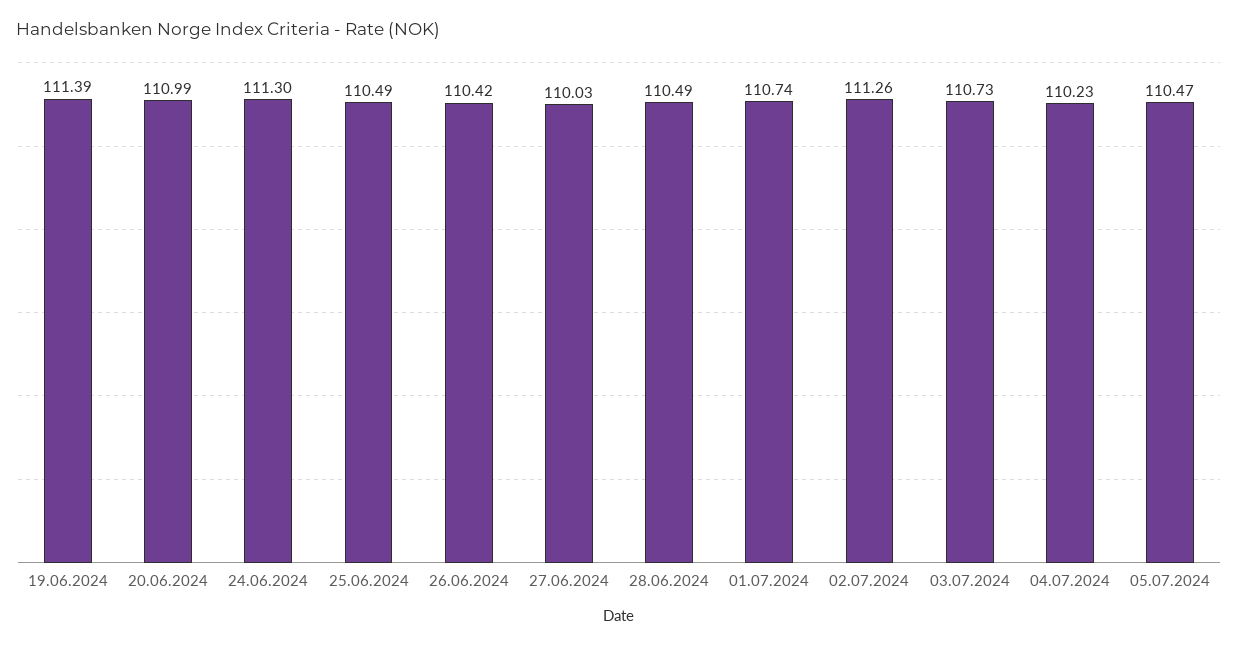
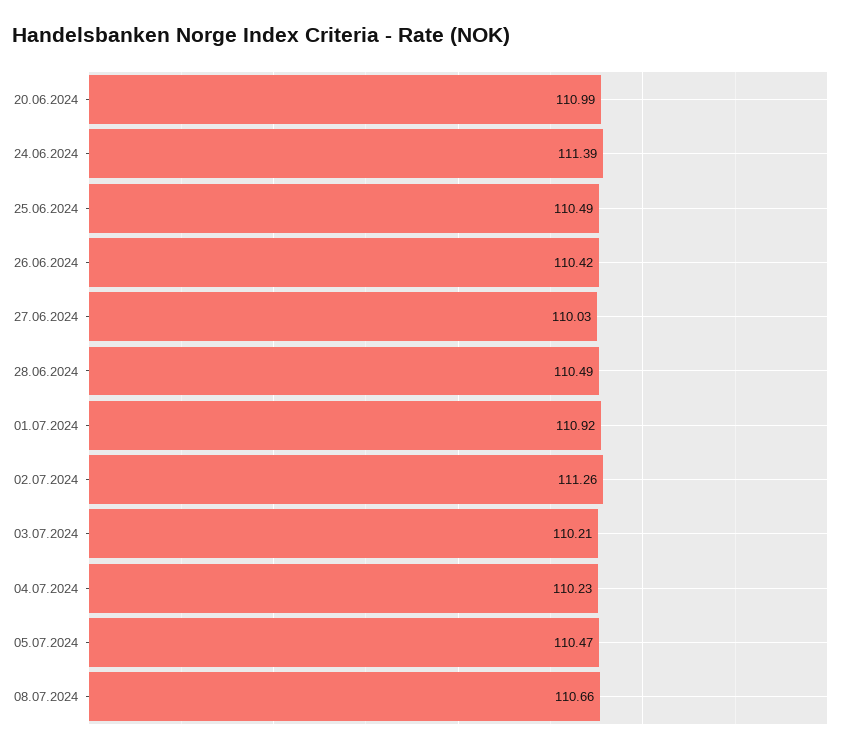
19.06.2024: 111.39 -> none
24.06.2024: 111.3 -> 111.39
01.07.2024: 110.74 -> 110.92
03.07.2024: 110.73 -> 110.21
08.07.2024: none -> 110.66

